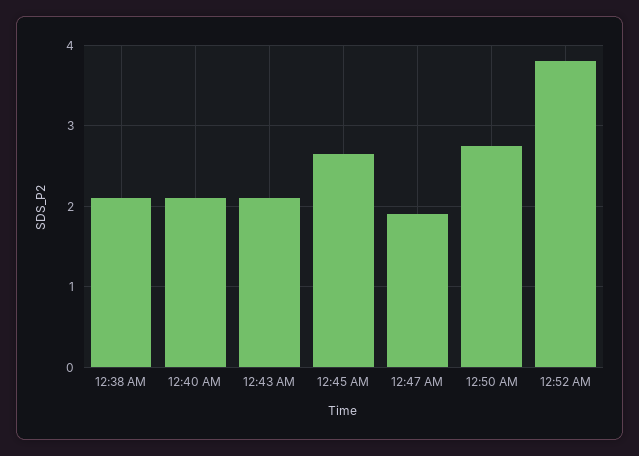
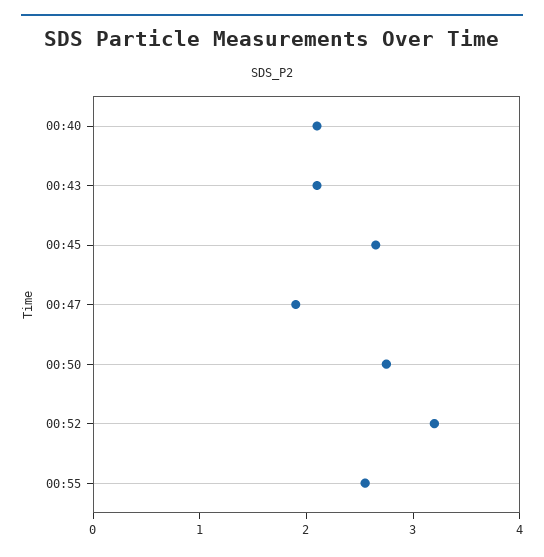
12:38 AM: 2.1 -> none
12:52 AM: 3.8 -> 3.2
00:55: none -> 2.6

